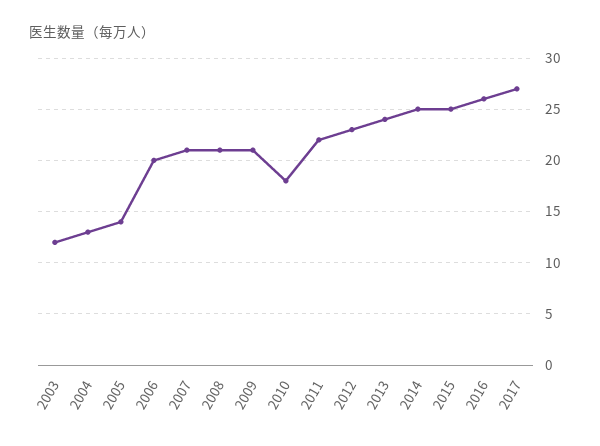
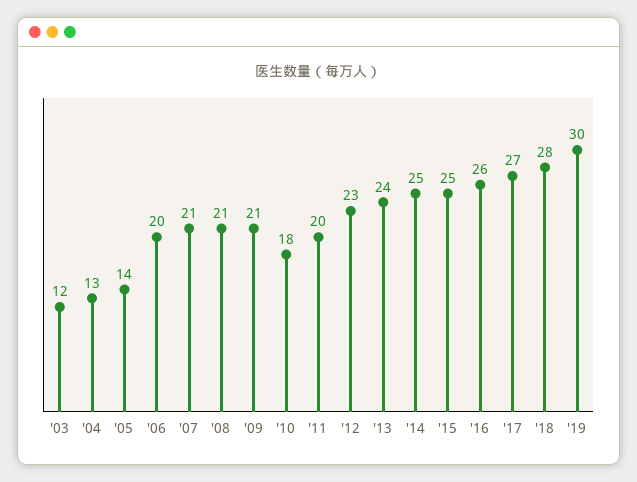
2011: 22 -> 20
'18: none -> 28
'19: none -> 30

